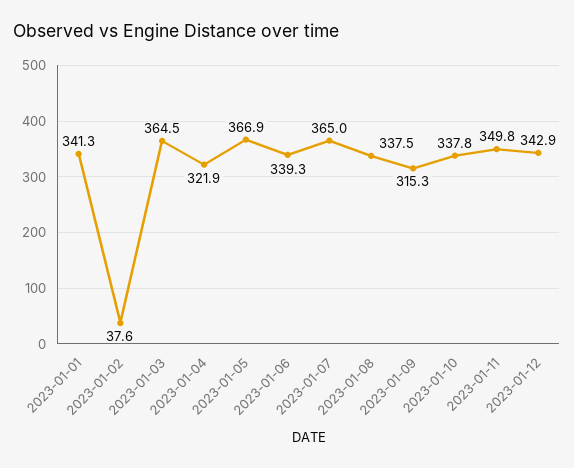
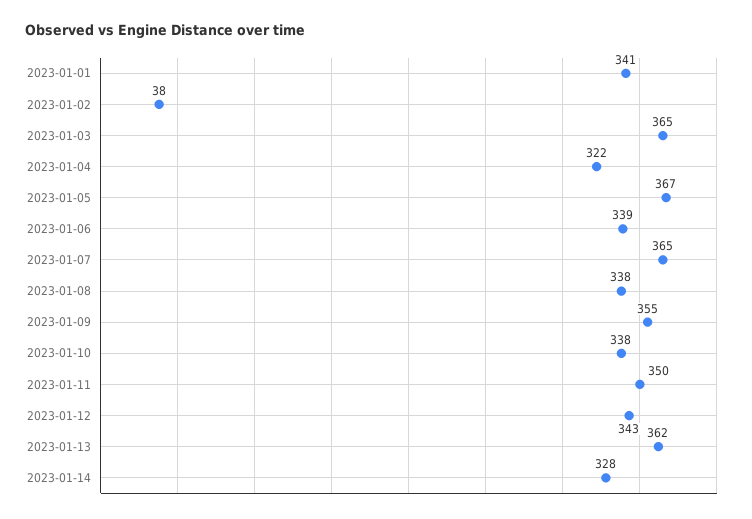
2023-01-09: 315.3 -> 355
2023-01-13: none -> 362
2023-01-14: none -> 328

